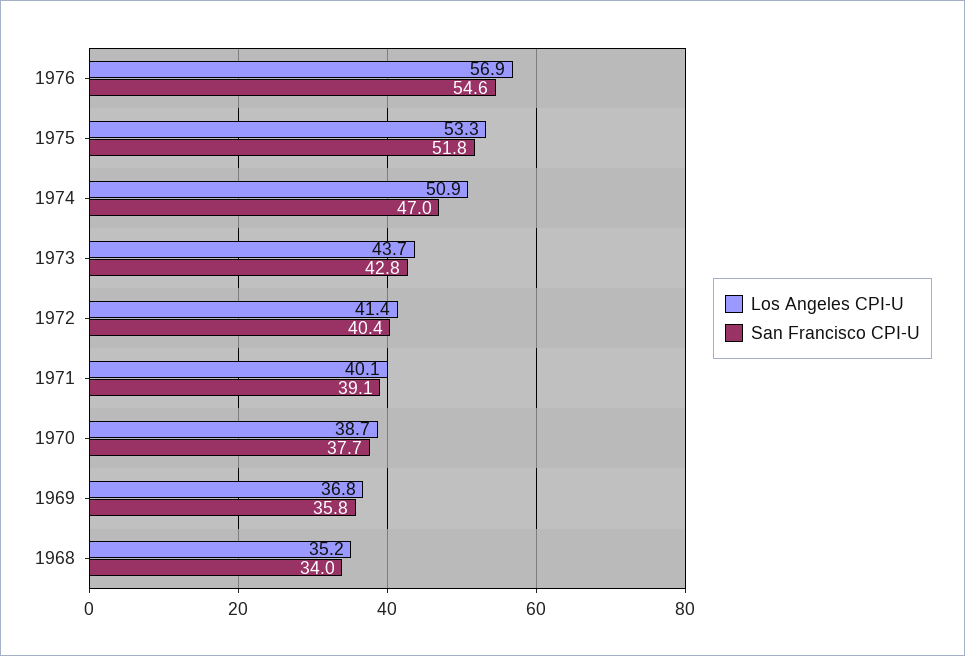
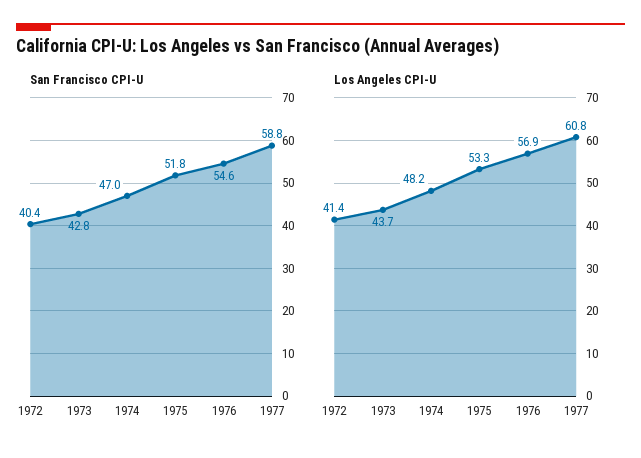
Los Angeles CPI-U, 1974: 50.9 -> 48.2
Los Angeles CPI-U, 1971: 40.1 -> none
San Francisco CPI-U, 1971: 39.1 -> none
Los Angeles CPI-U, 1970: 38.7 -> none
San Francisco CPI-U, 1970: 37.7 -> none
Los Angeles CPI-U, 1969: 36.8 -> none
San Francisco CPI-U, 1969: 35.8 -> none
Los Angeles CPI-U, 1968: 35.2 -> none
San Francisco CPI-U, 1968: 34 -> none
San Francisco CPI-U, 1977: none -> 58.8
Los Angeles CPI-U, 1977: none -> 60.8

